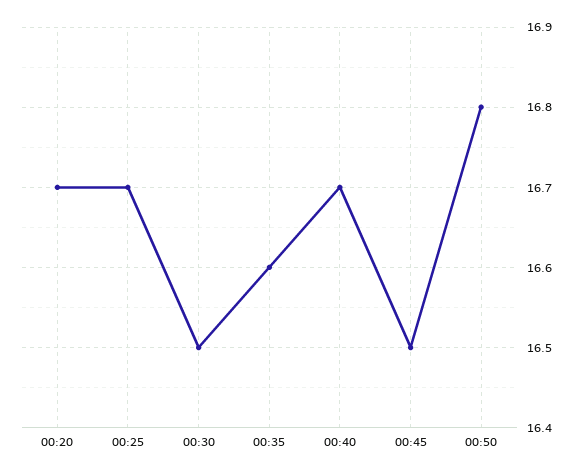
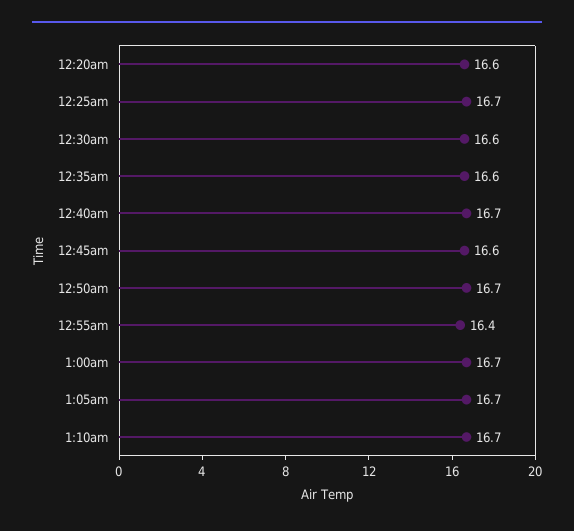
00:20: 16.7 -> 16.6
00:30: 16.5 -> 16.6
00:45: 16.5 -> 16.6
00:50: 16.8 -> 16.7
12:55am: none -> 16.4
1:00am: none -> 16.7
1:05am: none -> 16.7
1:10am: none -> 16.7

